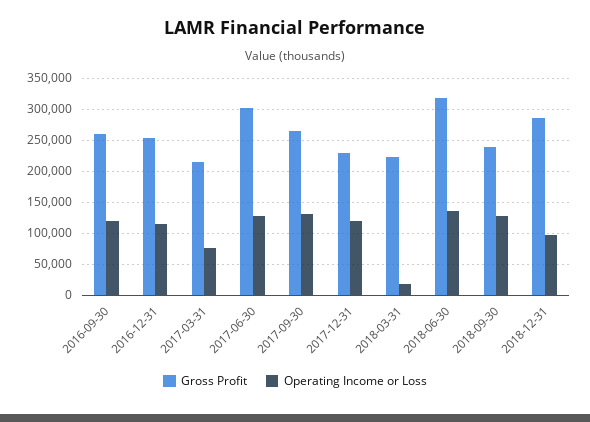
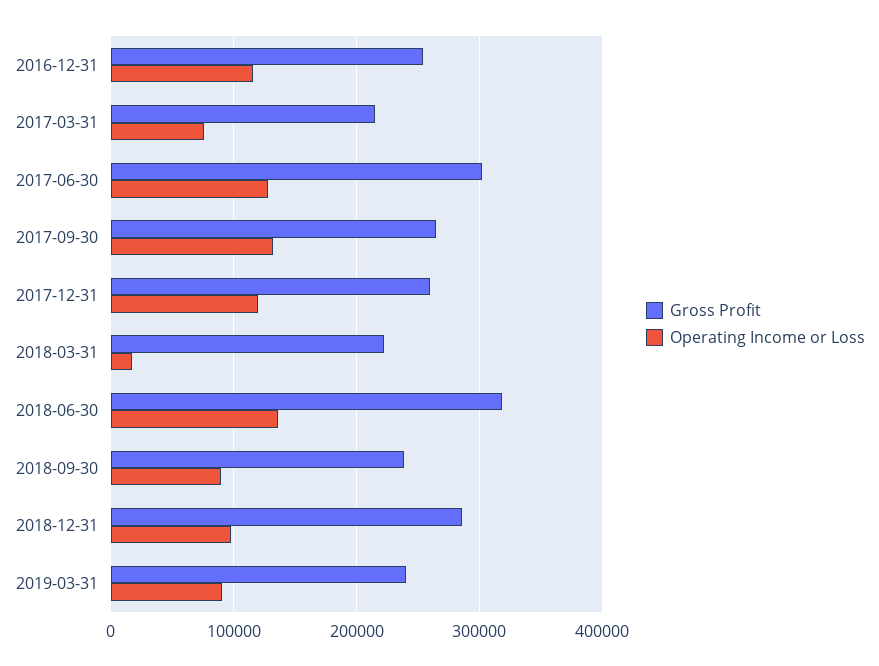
Gross Profit, 2016-09-30: 260000 -> none
Operating Income or Loss, 2016-09-30: 120000 -> none
Gross Profit, 2017-12-31: 230000 -> 260000
Operating Income or Loss, 2018-09-30: 130000 -> 90000
Gross Profit, 2019-03-31: none -> 240000
Operating Income or Loss, 2019-03-31: none -> 90000

